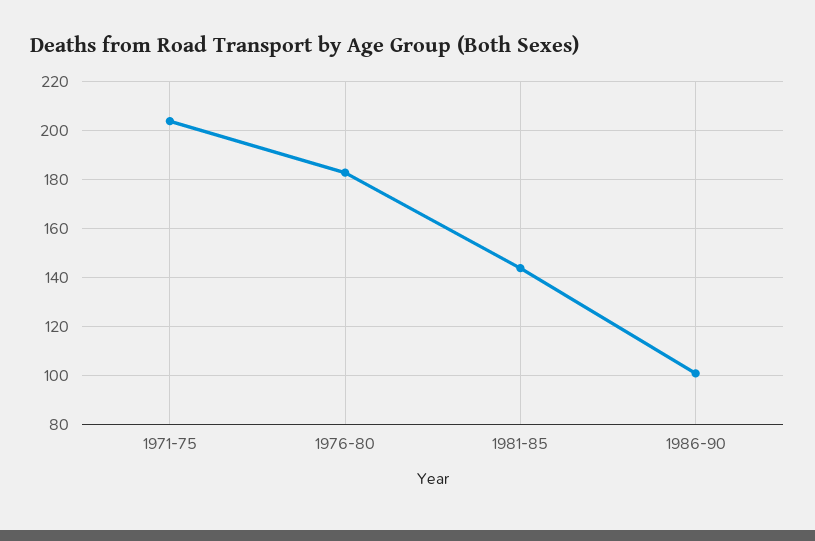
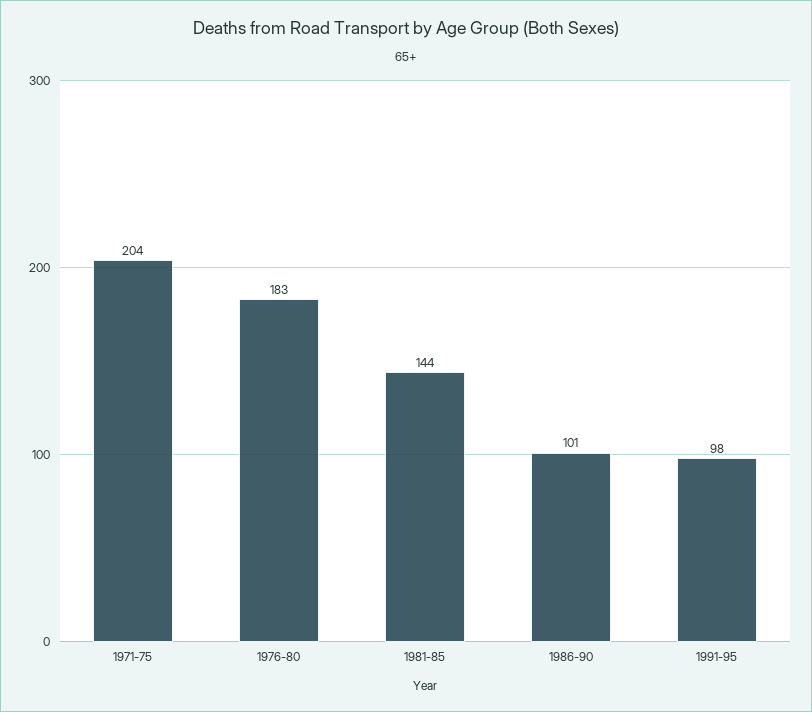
1991-95: none -> 98

